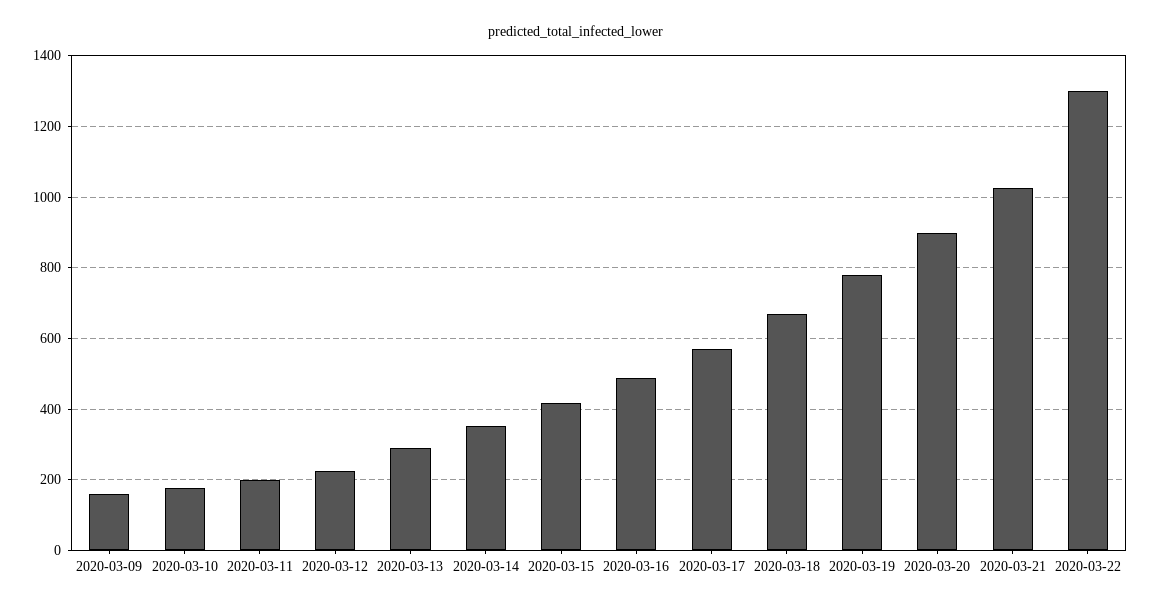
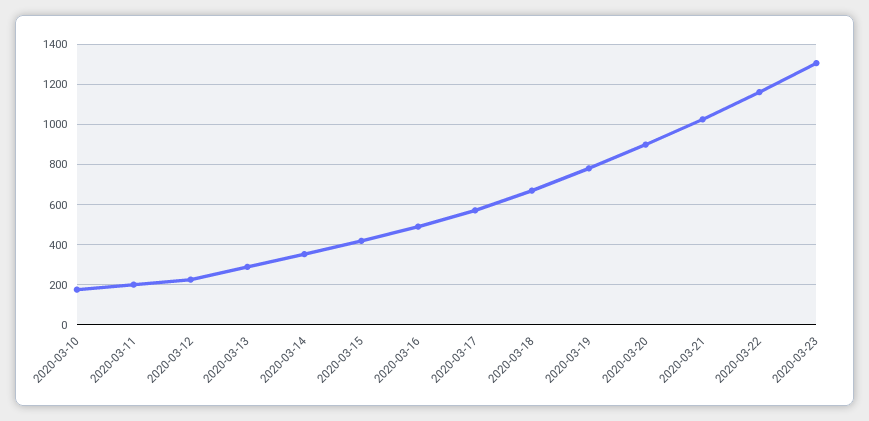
2020-03-09: 160 -> none
2020-03-22: 1300 -> 1150
2020-03-23: none -> 1300

